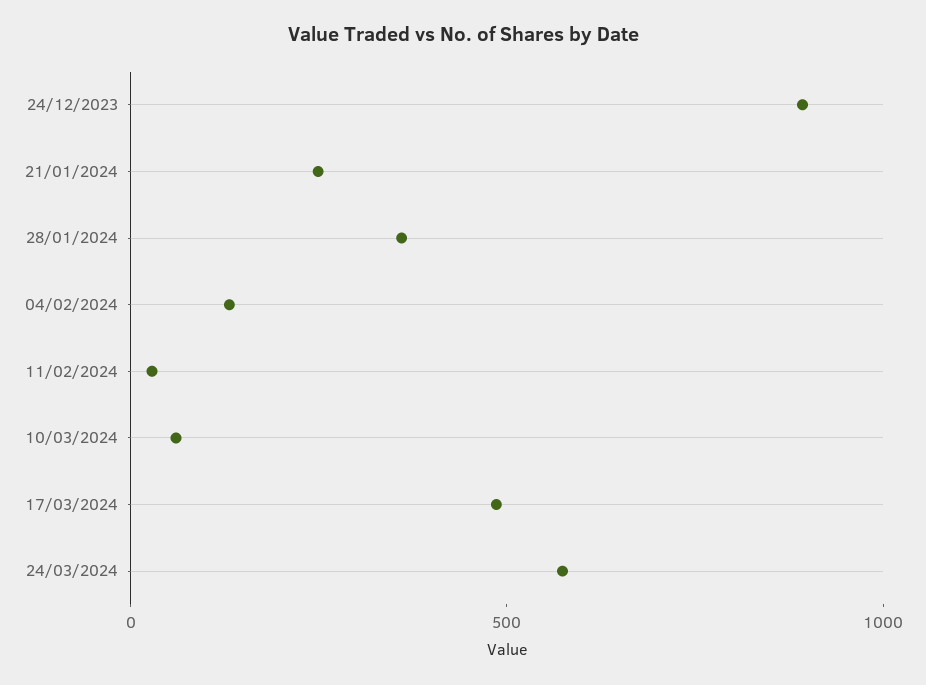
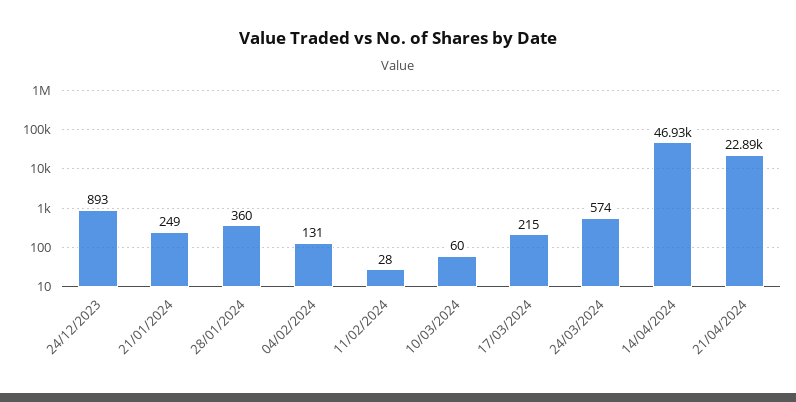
17/03/2024: 500 -> 215
14/04/2024: none -> 46930
21/04/2024: none -> 22890

